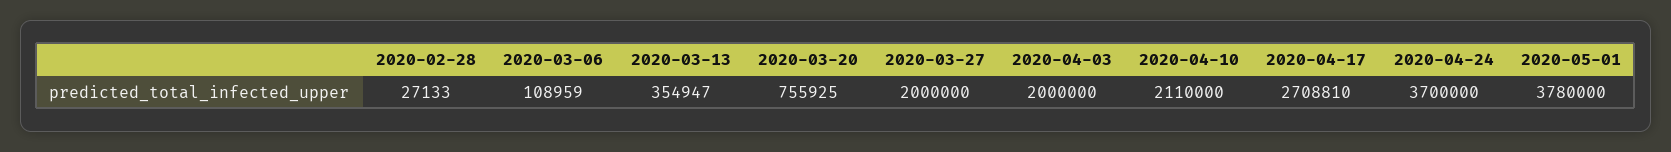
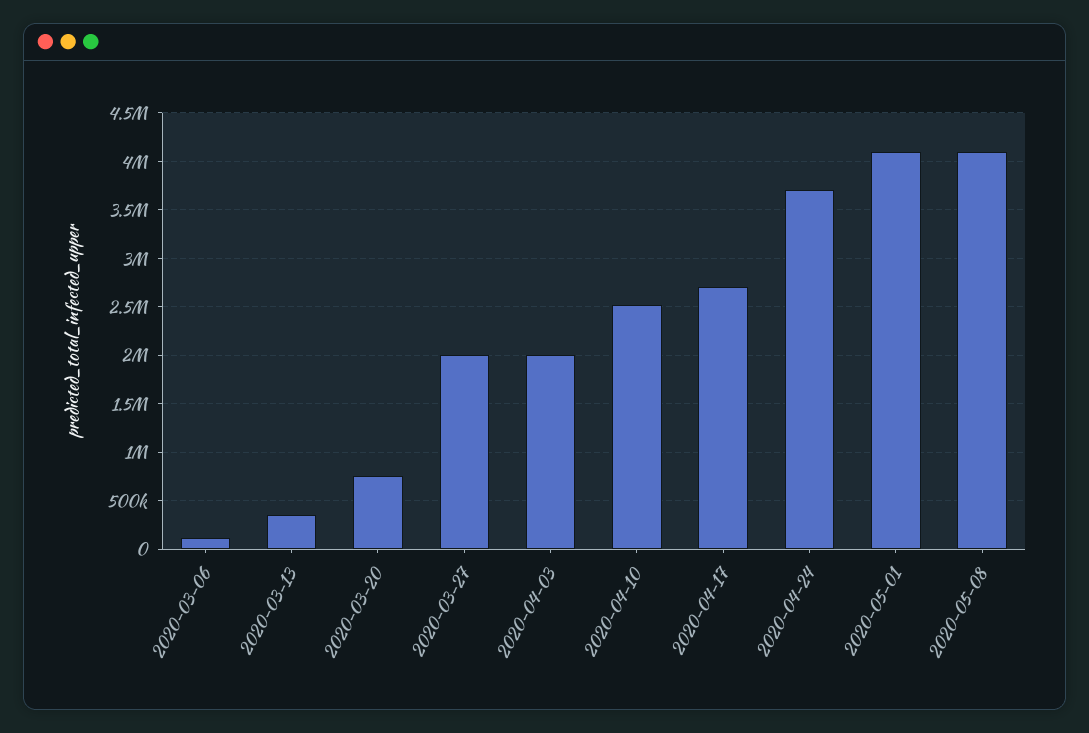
2020-02-28: 27133 -> none
2020-04-10: 2110000 -> 2500000
2020-05-01: 3780000 -> 4100000
2020-05-08: none -> 4100000

